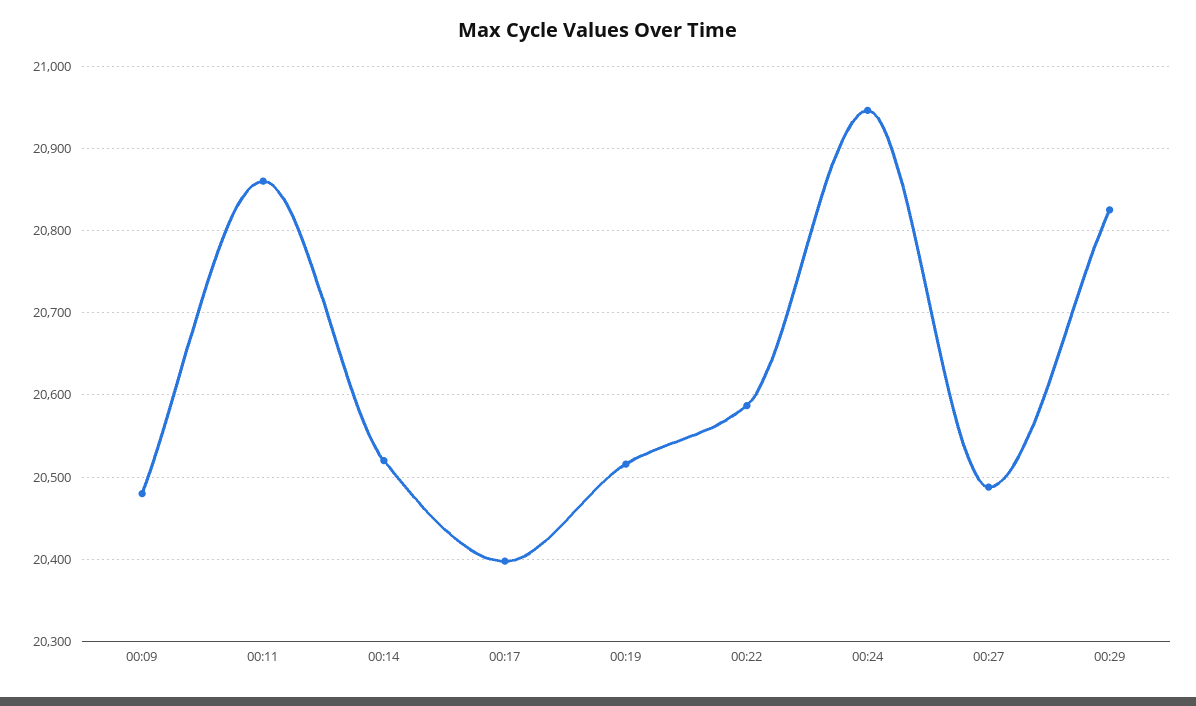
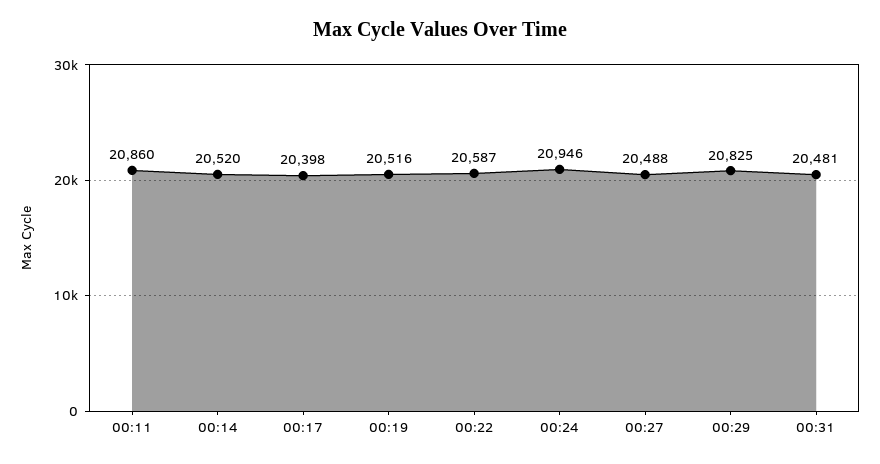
00:09: 20480 -> none
00:31: none -> 20481

